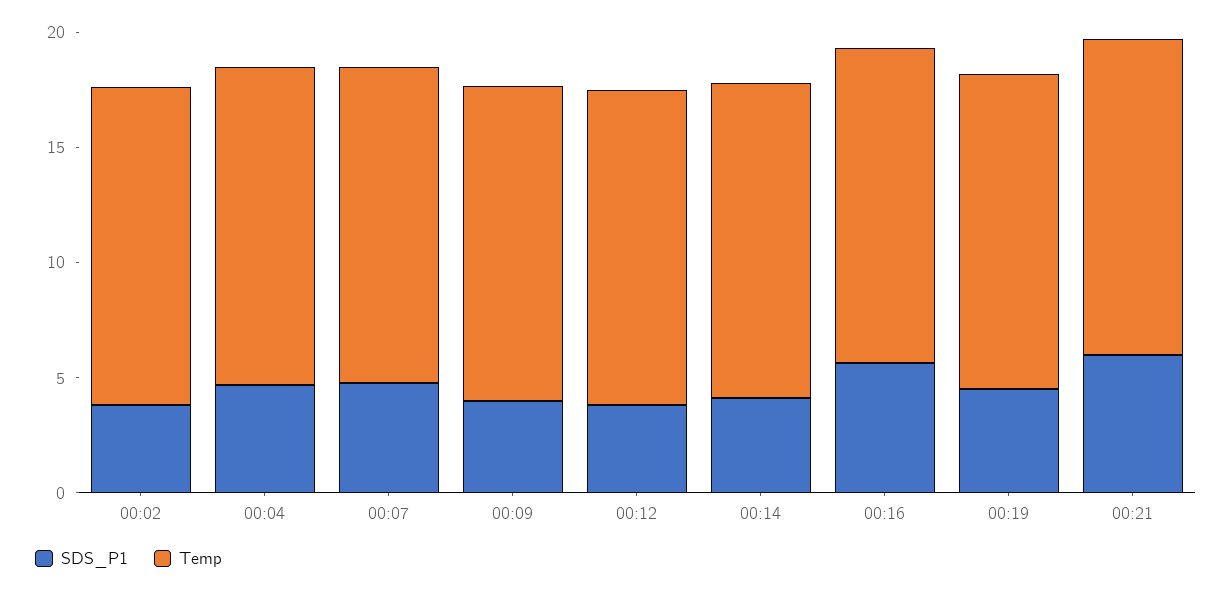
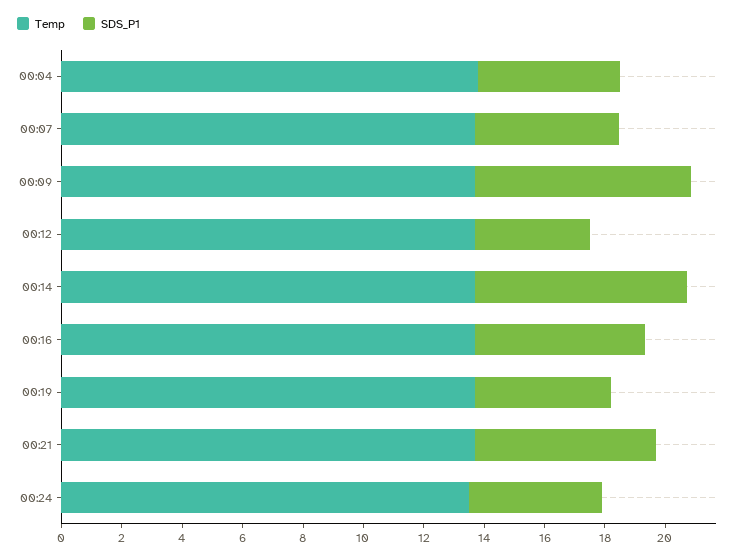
SDS_P1, 00:02: 4 -> none
Temp, 00:02: 14 -> none
SDS_P1, 00:09: 4 -> 7
SDS_P1, 00:14: 4 -> 7
Temp, 00:24: none -> 13.5
SDS_P1, 00:24: none -> 4.5

